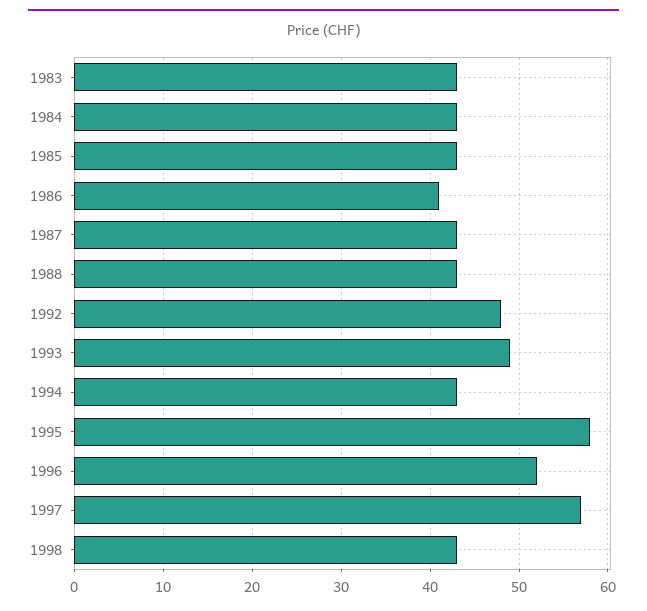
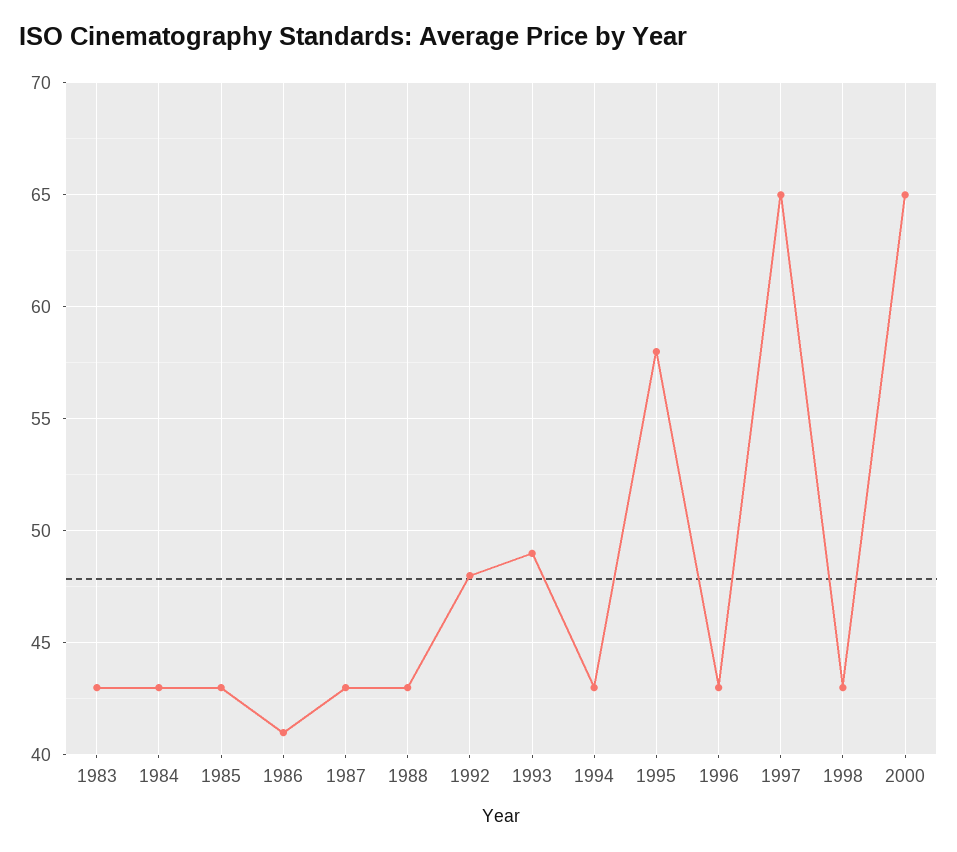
1996: 52 -> 43
1997: 57 -> 65
2000: none -> 65

